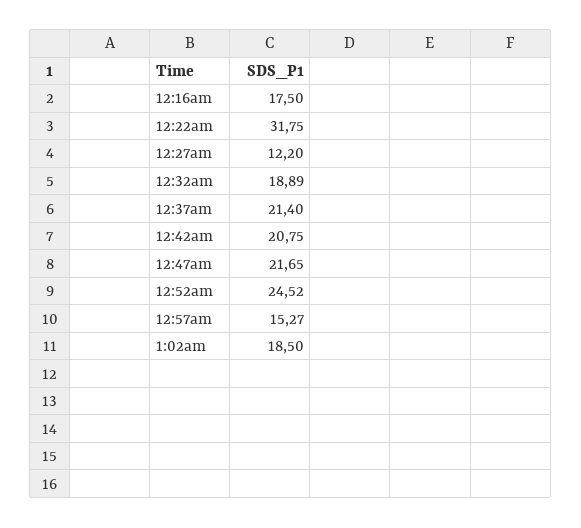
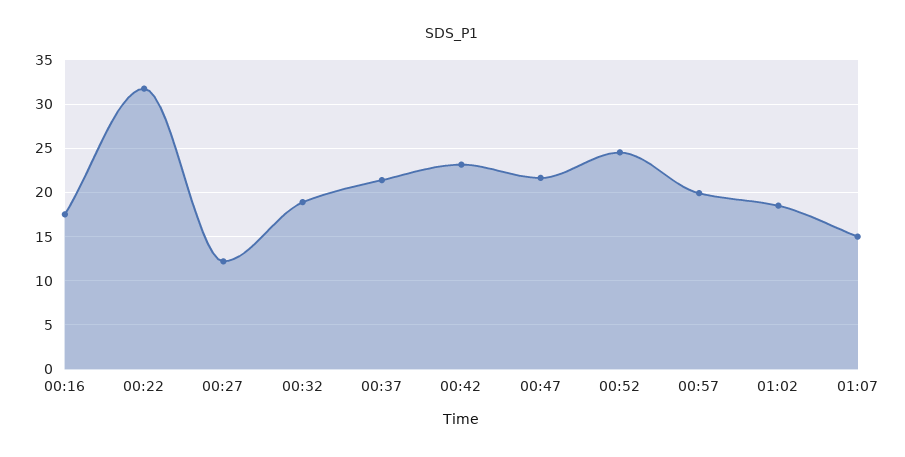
12:42am: 20.75 -> 23
12:57am: 15.27 -> 20
01:07: none -> 15

